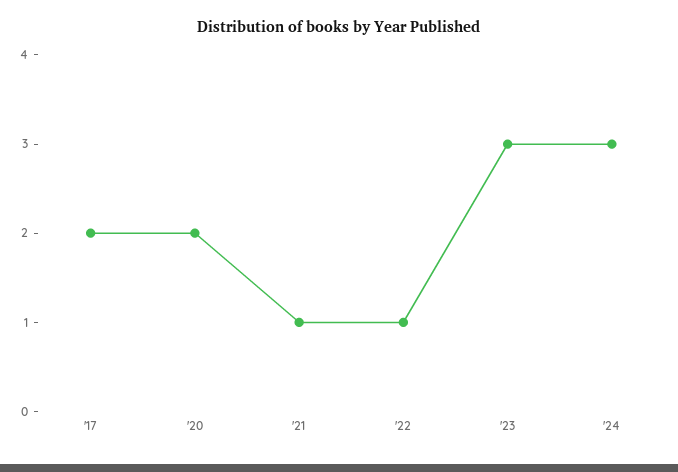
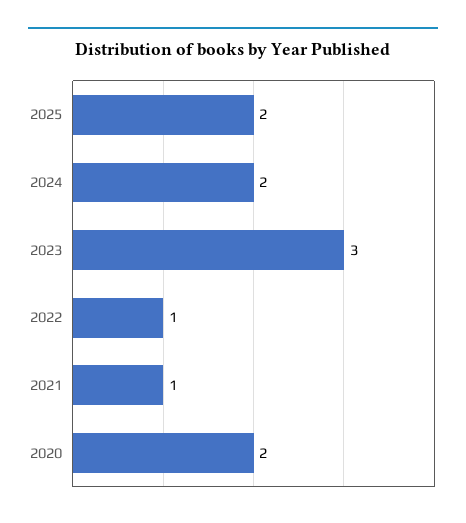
'17: 2 -> none
'24: 3 -> 2
2025: none -> 2

